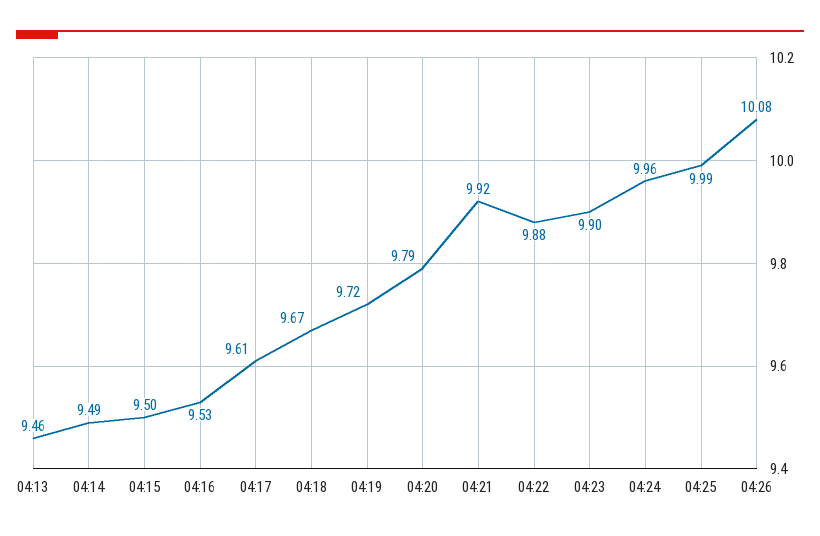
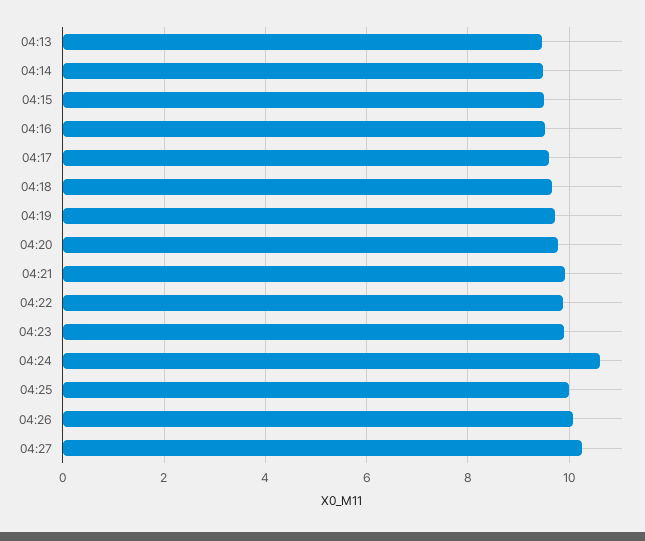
04:24: 9.96 -> 10.6
04:27: none -> 10.2

